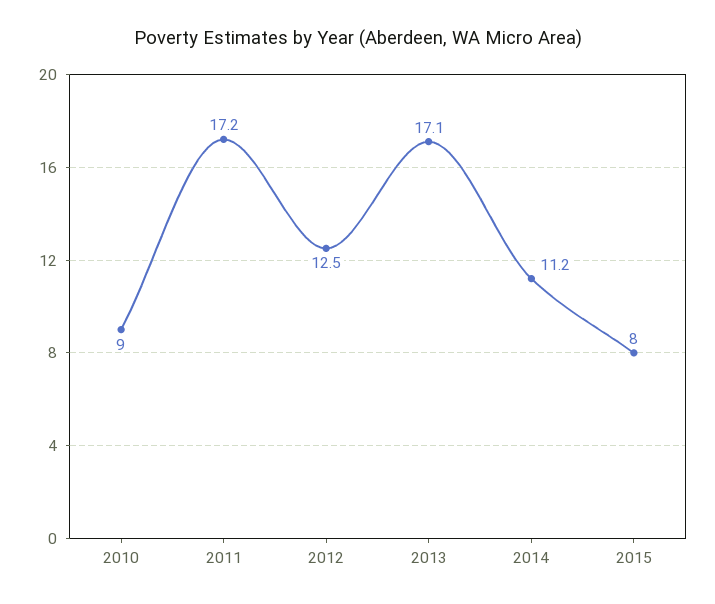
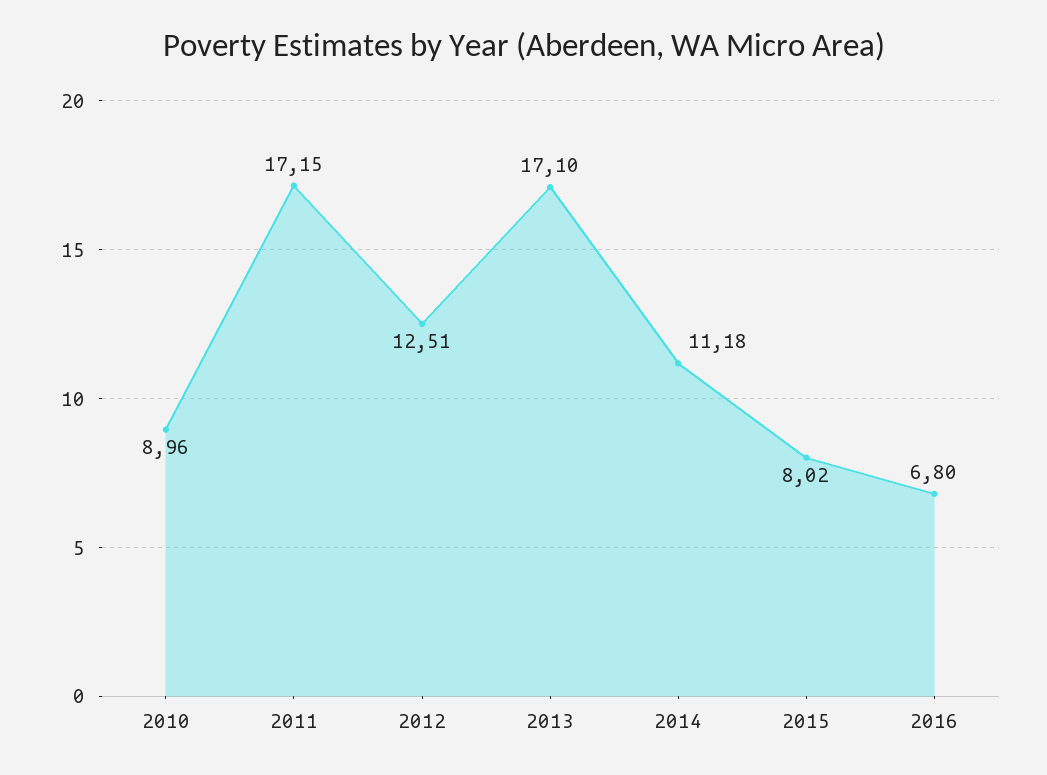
2016: none -> 6.8

